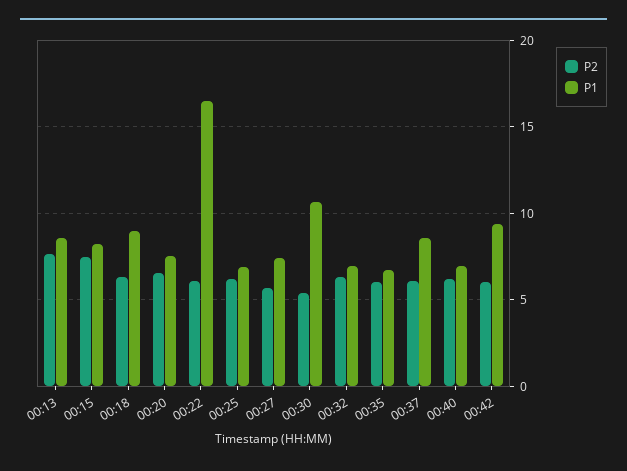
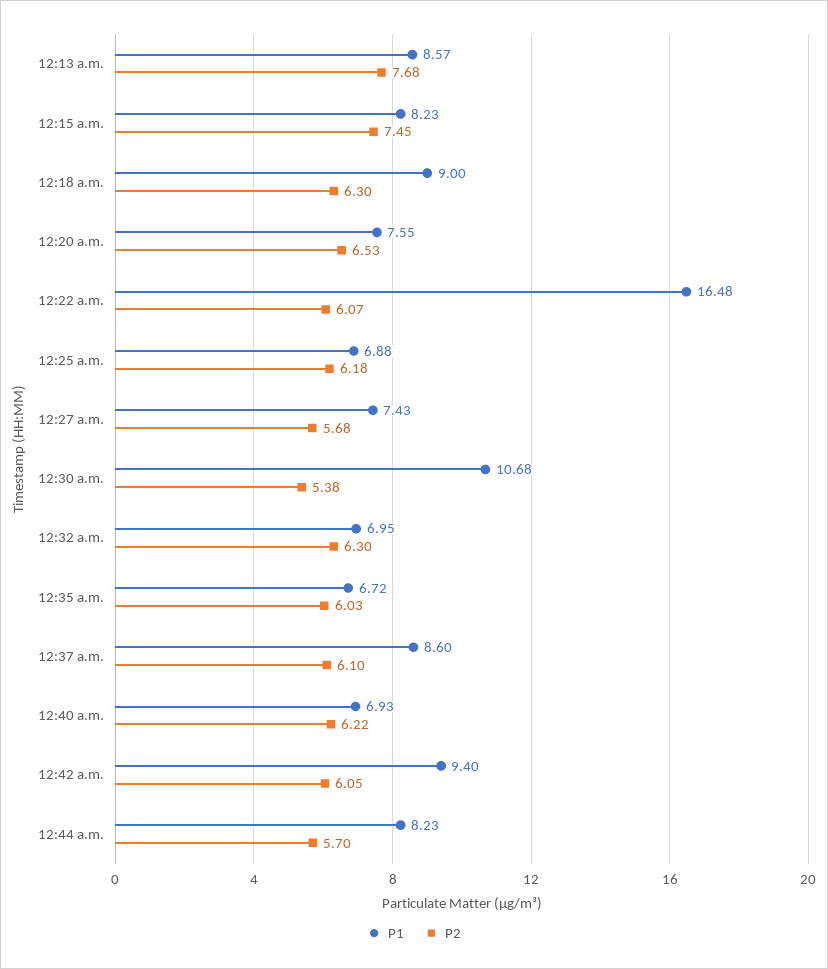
P1, 12:44 a.m.: none -> 8.23
P2, 12:44 a.m.: none -> 5.7

